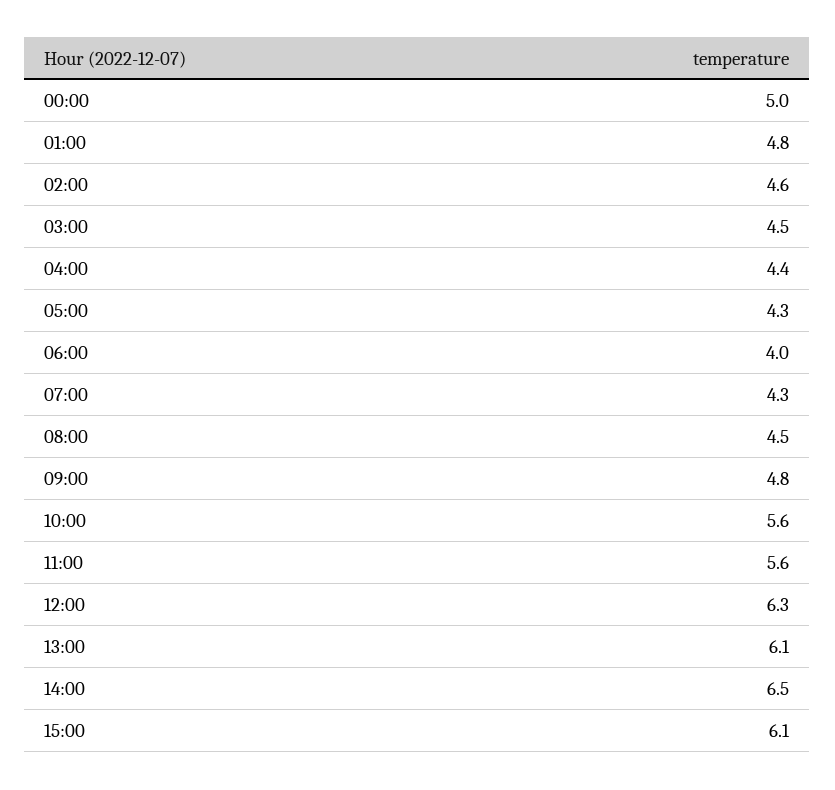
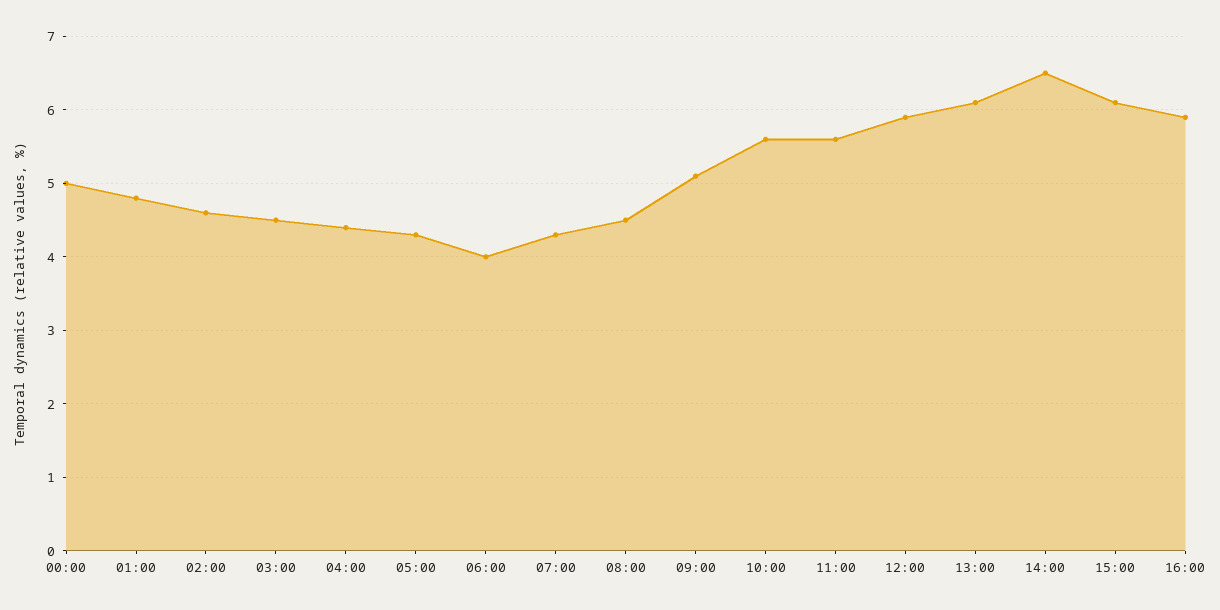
09:00: 4.8 -> 5.1
12:00: 6.3 -> 5.9
16:00: none -> 5.9

